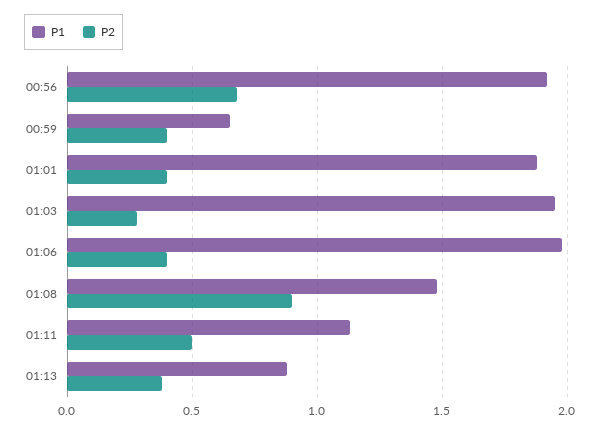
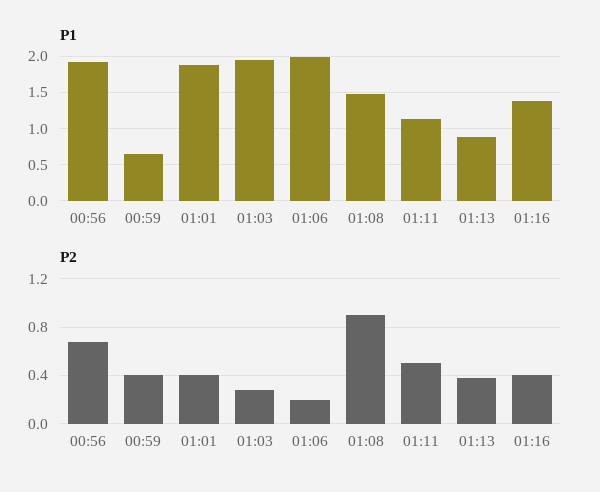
P2, 01:06: 0.4 -> 0.2
P1, 01:16: none -> 1.4
P2, 01:16: none -> 0.4

